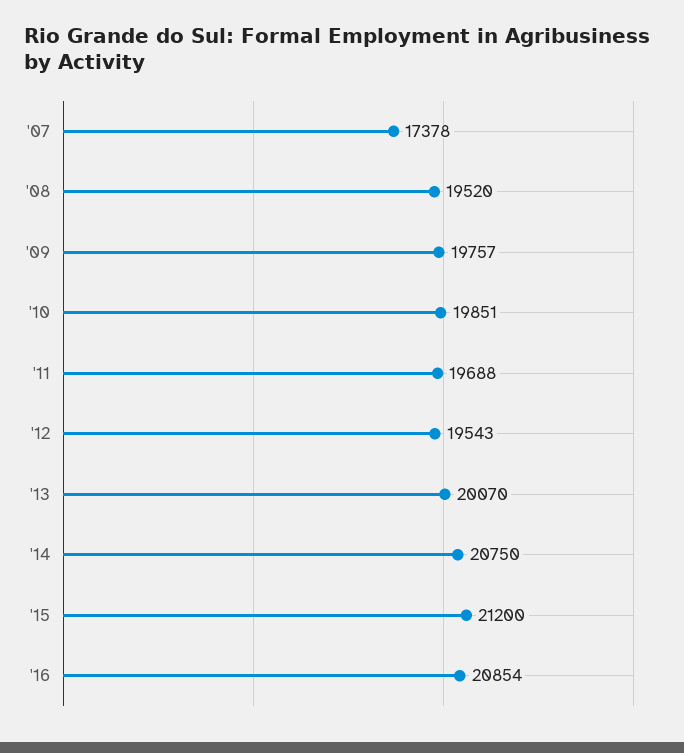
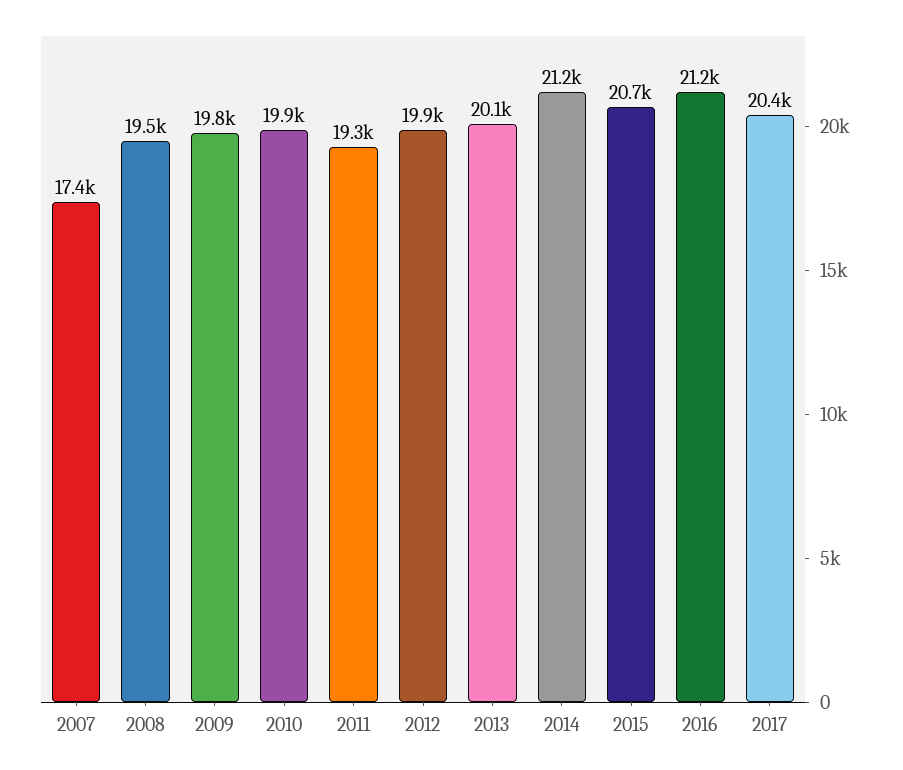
'11: 19688 -> 19300
'12: 19543 -> 19900
'14: 20750 -> 21200
'15: 21200 -> 20700
'16: 20854 -> 21200
2017: none -> 20400

